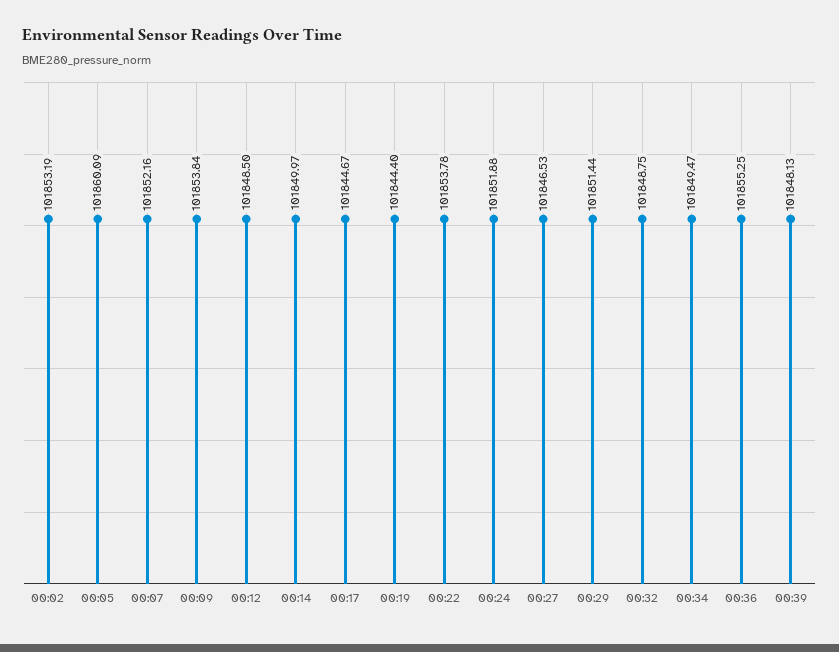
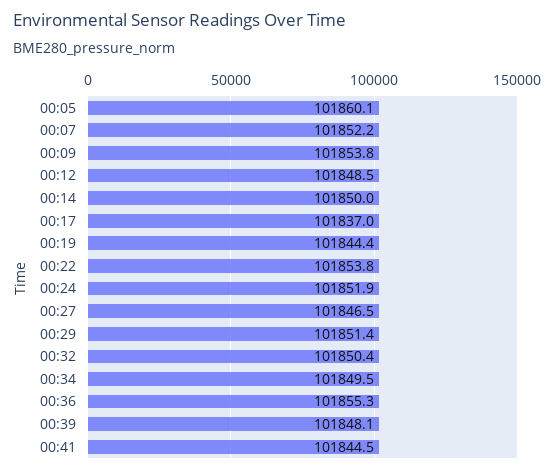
00:02: 101853.19 -> none
00:17: 101844.67 -> 101837
00:32: 101848.75 -> 101850.4
00:41: none -> 101844.5

